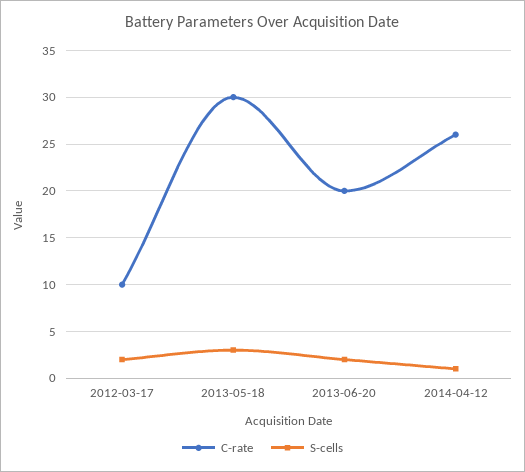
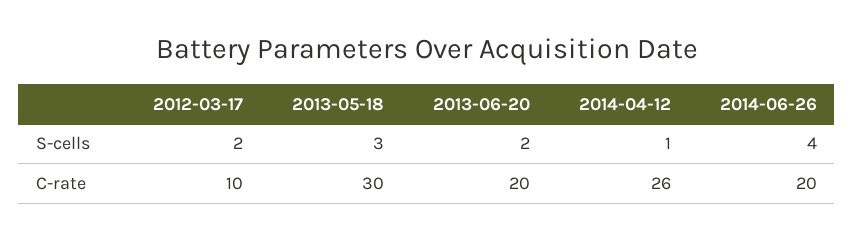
S-cells, 2014-06-26: none -> 4
C-rate, 2014-06-26: none -> 20

